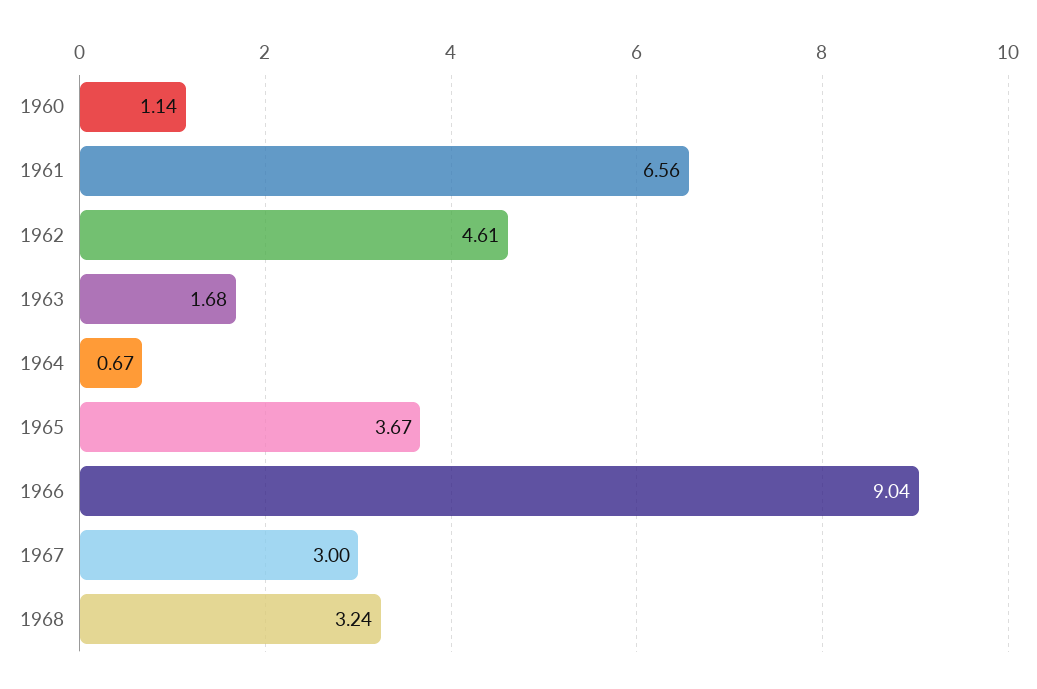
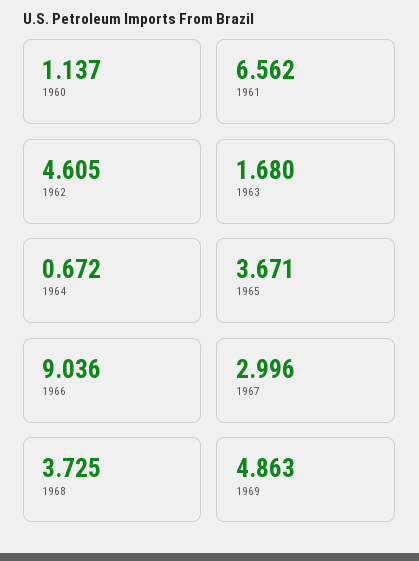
1968: 3.24 -> 3.725
1969: none -> 4.863

